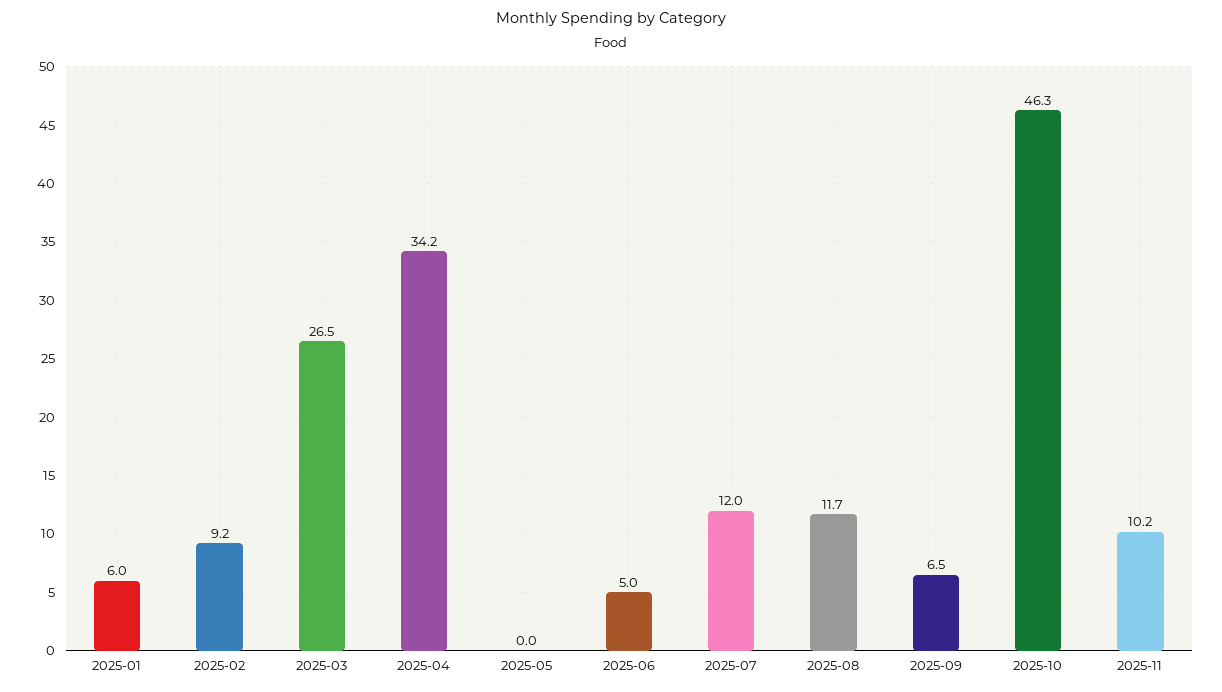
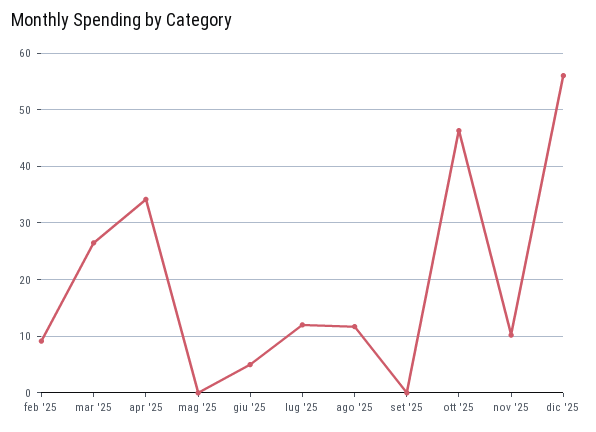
2025-01: 6 -> none
2025-09: 6.5 -> 0
dic '25: none -> 56

